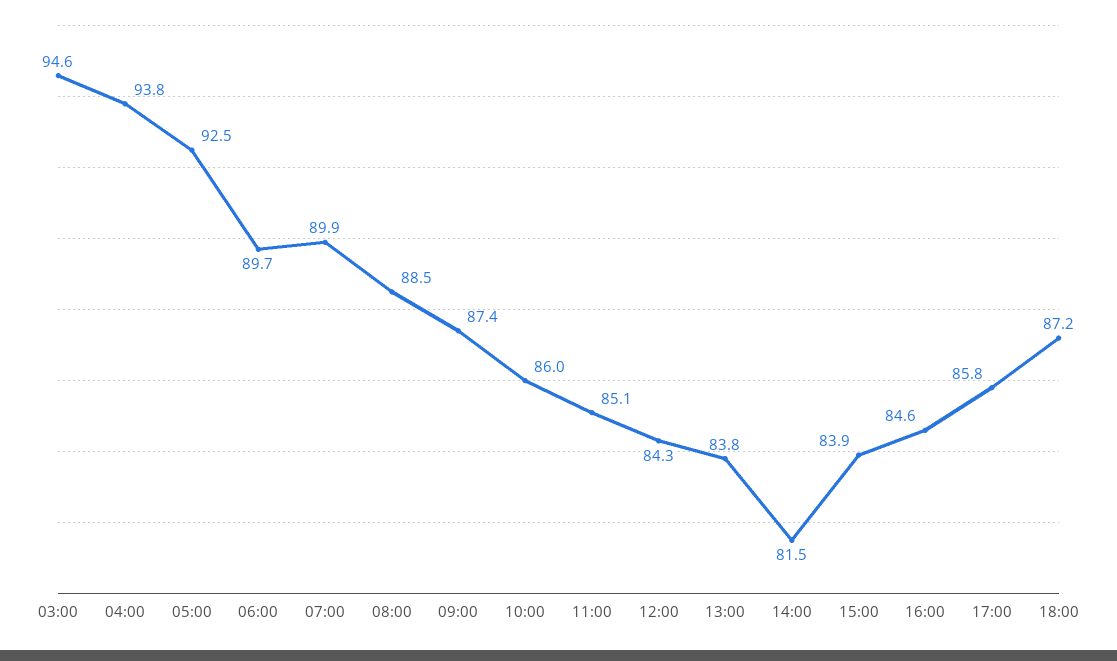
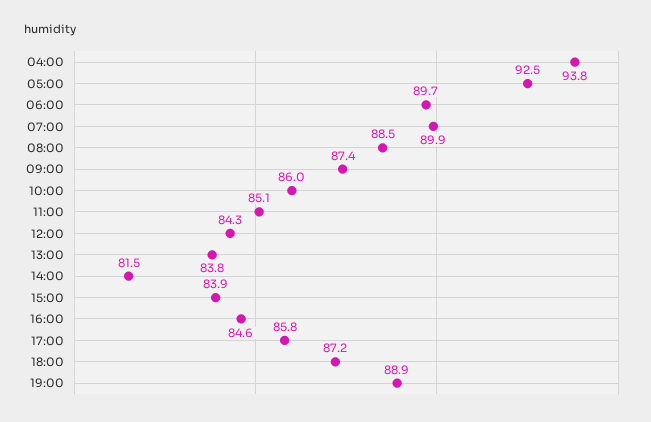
03:00: 94.6 -> none
19:00: none -> 88.9

